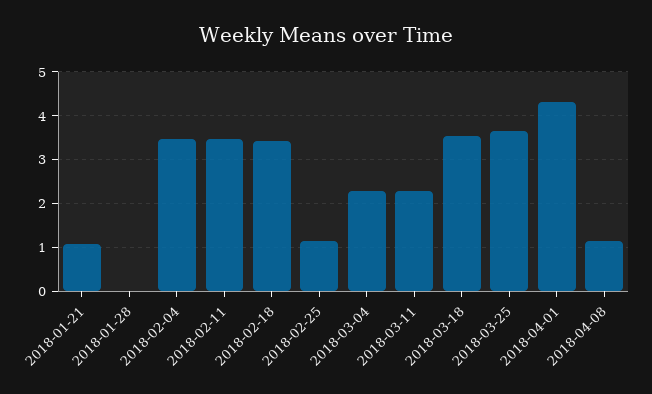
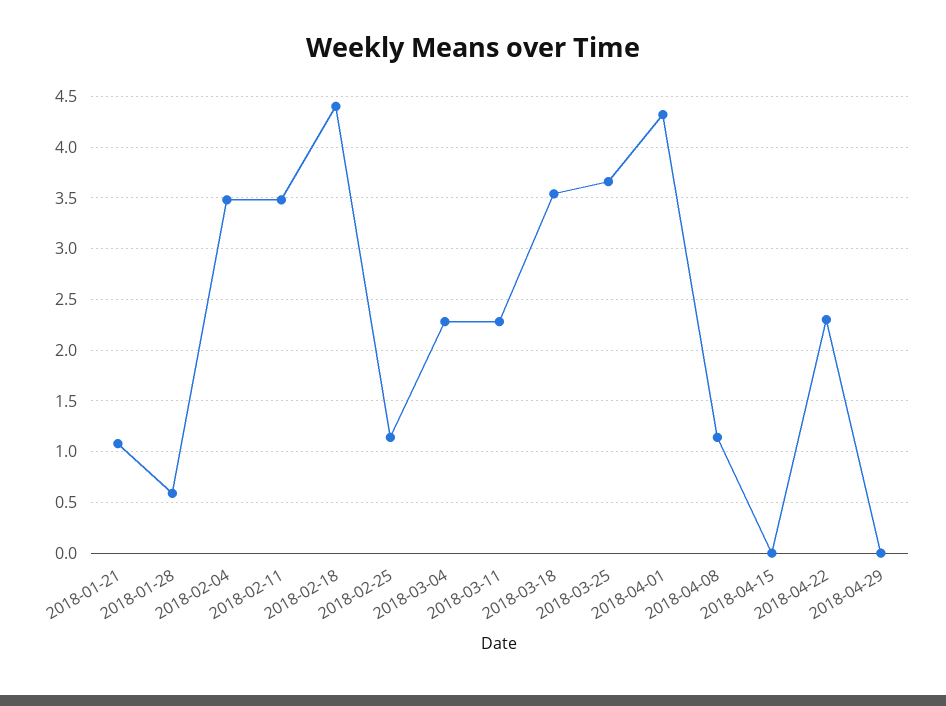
2018-01-28: 0 -> 0.6
2018-02-18: 3.4 -> 4.4
2018-04-15: none -> 0
2018-04-22: none -> 2.3
2018-04-29: none -> 0

